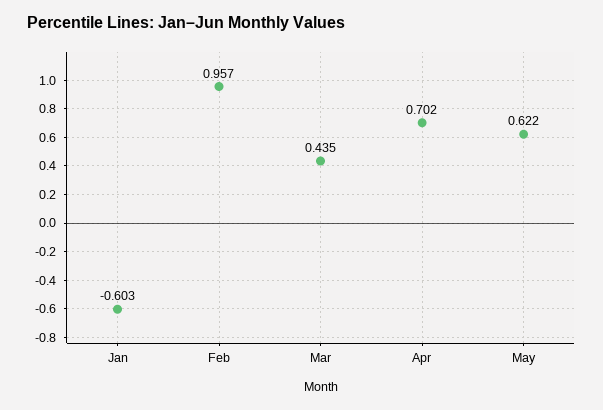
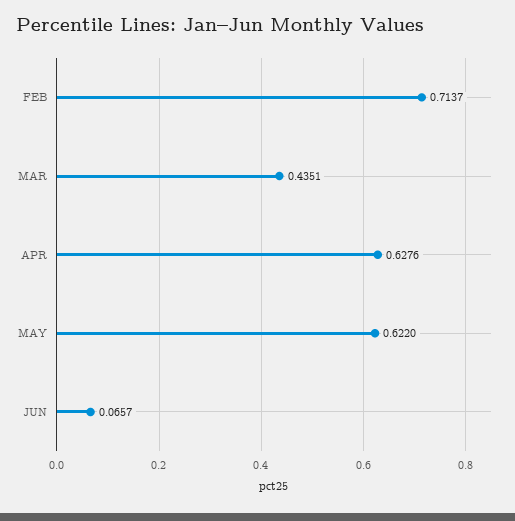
Jan: -0.603 -> none
Feb: 0.957 -> 0.7137
Apr: 0.702 -> 0.6276
JUN: none -> 0.0657

